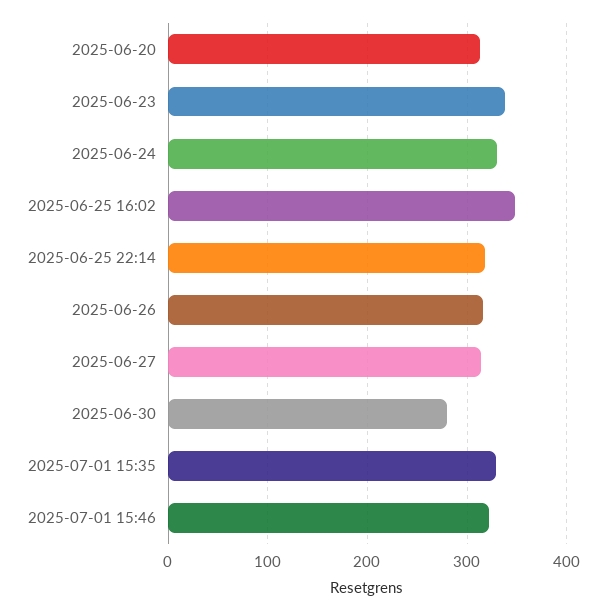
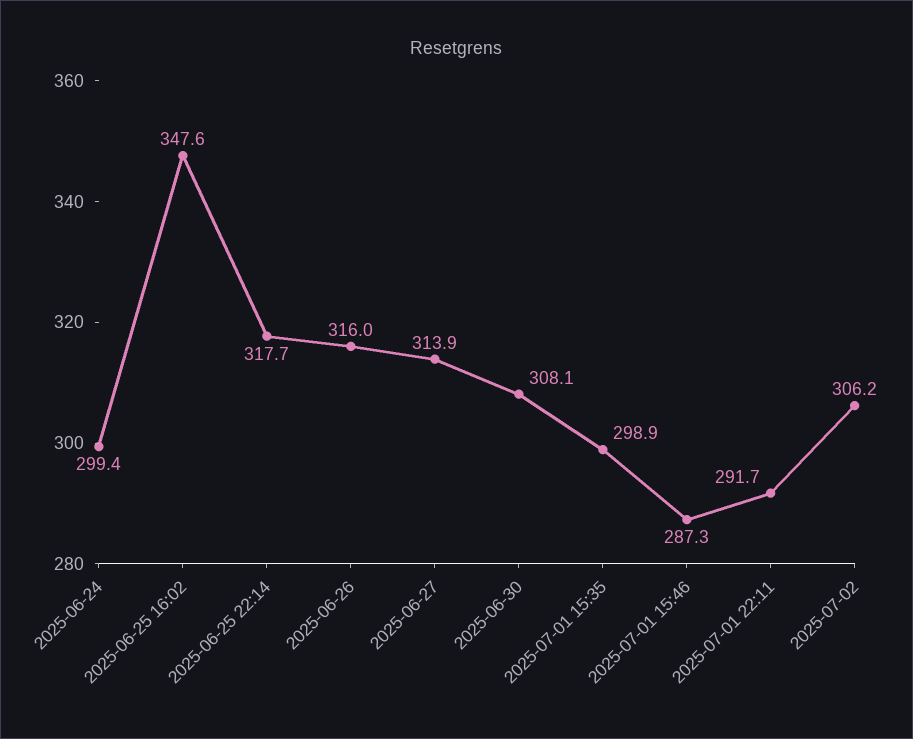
2025-06-20: 310 -> none
2025-06-23: 340 -> none
2025-06-24: 330 -> 299.4
2025-06-30: 280 -> 308.1
2025-07-01 15:35: 330 -> 298.9
2025-07-01 15:46: 320 -> 287.3
2025-07-01 22:11: none -> 291.7
2025-07-02: none -> 306.2

